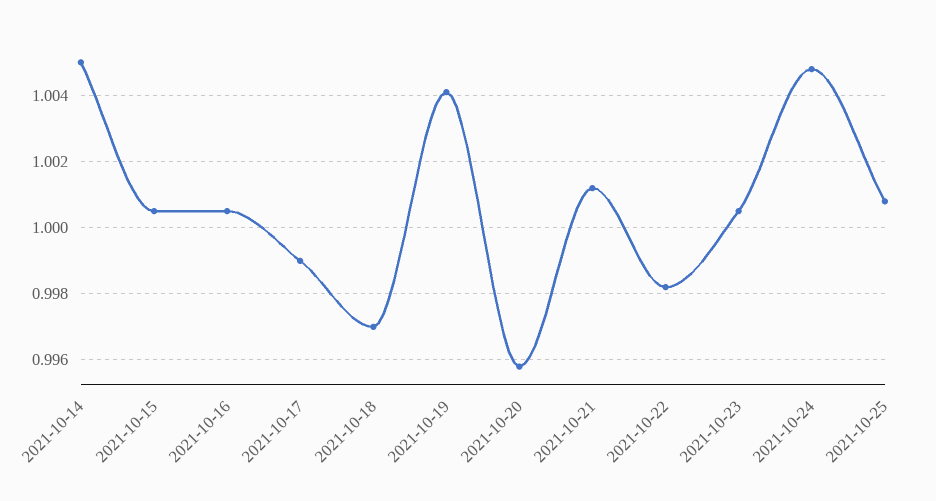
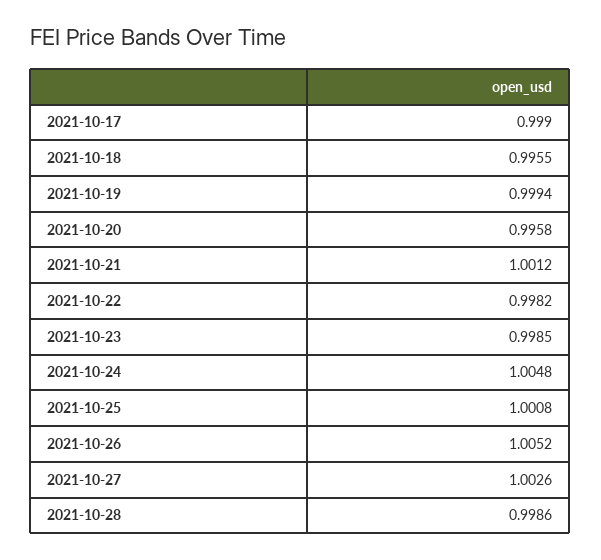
2021-10-14: 1.005 -> none
2021-10-15: 1.0005 -> none
2021-10-16: 1.0005 -> none
2021-10-18: 0.997 -> 0.9955
2021-10-19: 1.004 -> 0.9994
2021-10-23: 1.0005 -> 0.9985
2021-10-26: none -> 1.0052
2021-10-27: none -> 1.0026
2021-10-28: none -> 0.9986

